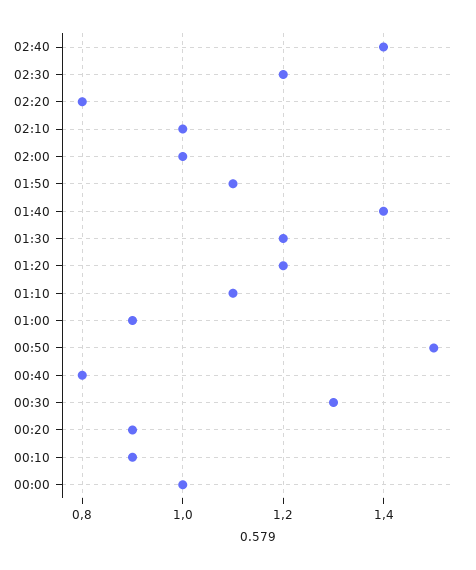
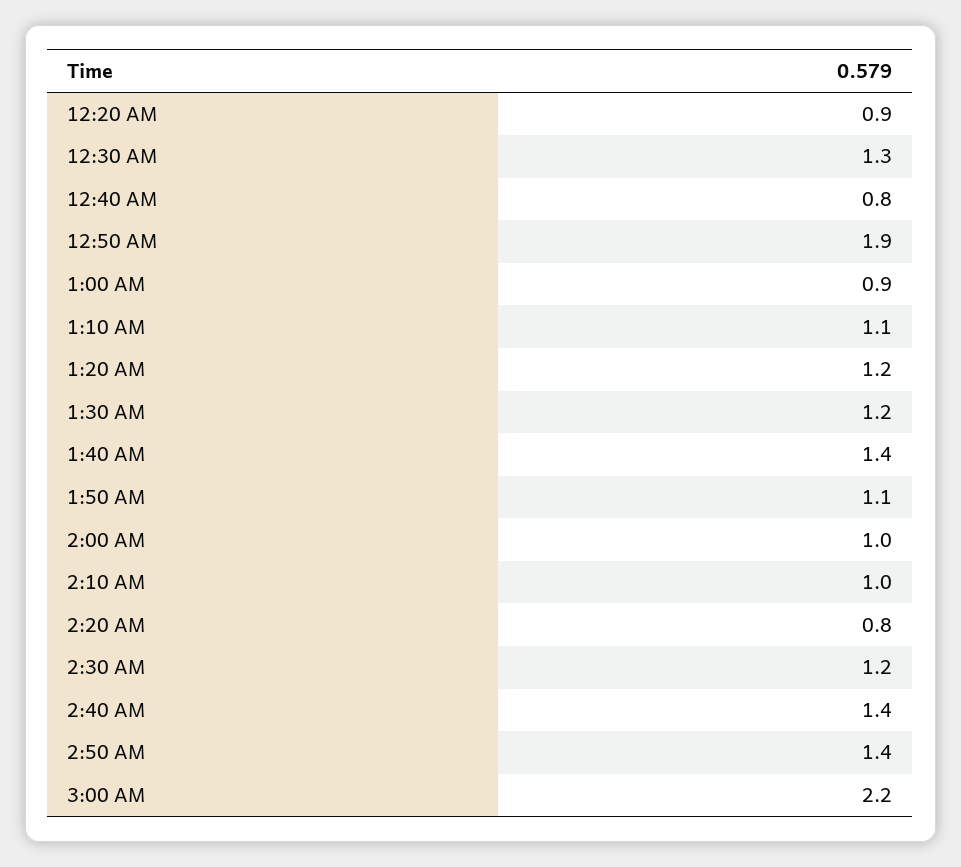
00:50: 1.5 -> 1.9
00:10: 0.9 -> none
00:00: 1 -> none
2:50 AM: none -> 1.4
3:00 AM: none -> 2.2

